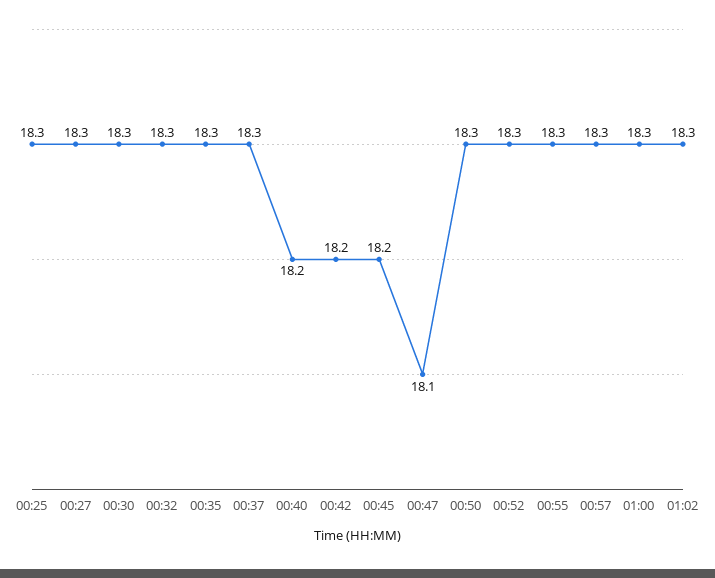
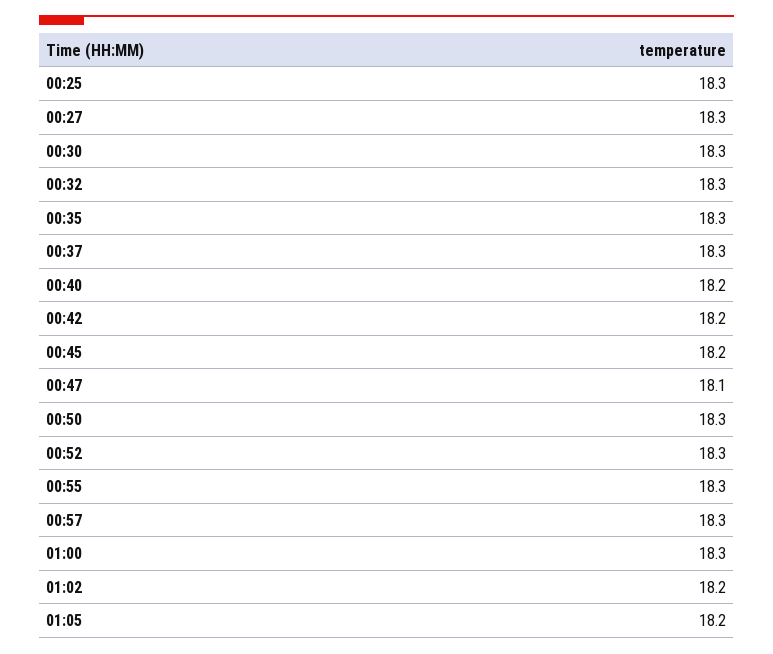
01:02: 18.3 -> 18.2
01:05: none -> 18.2

